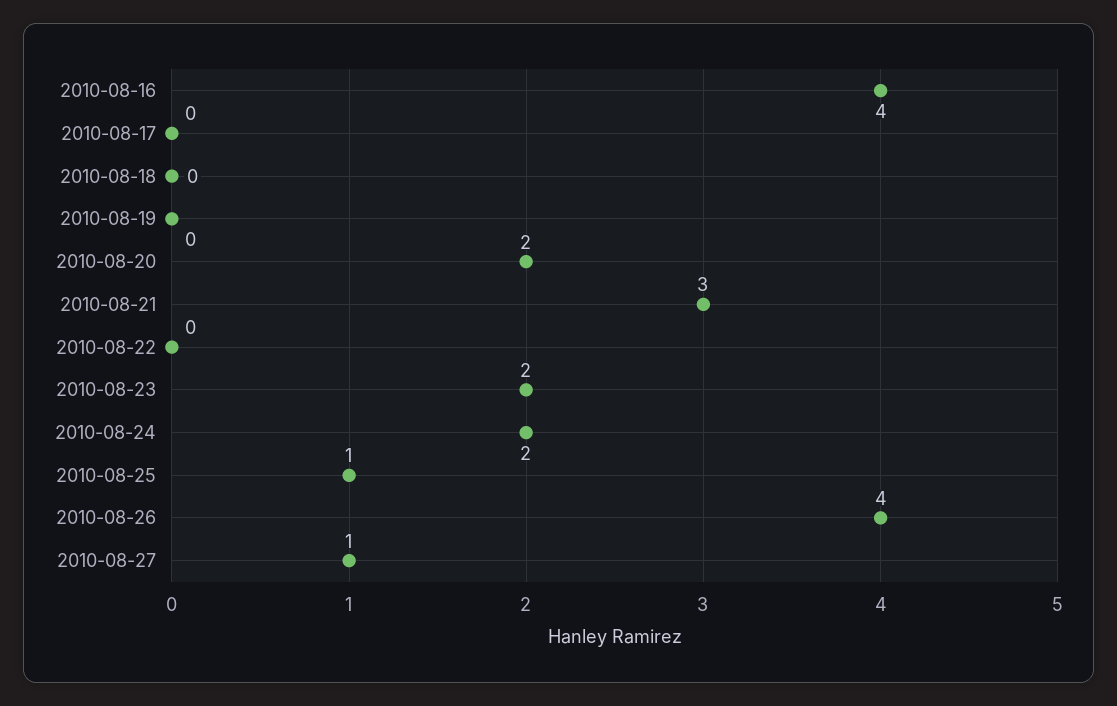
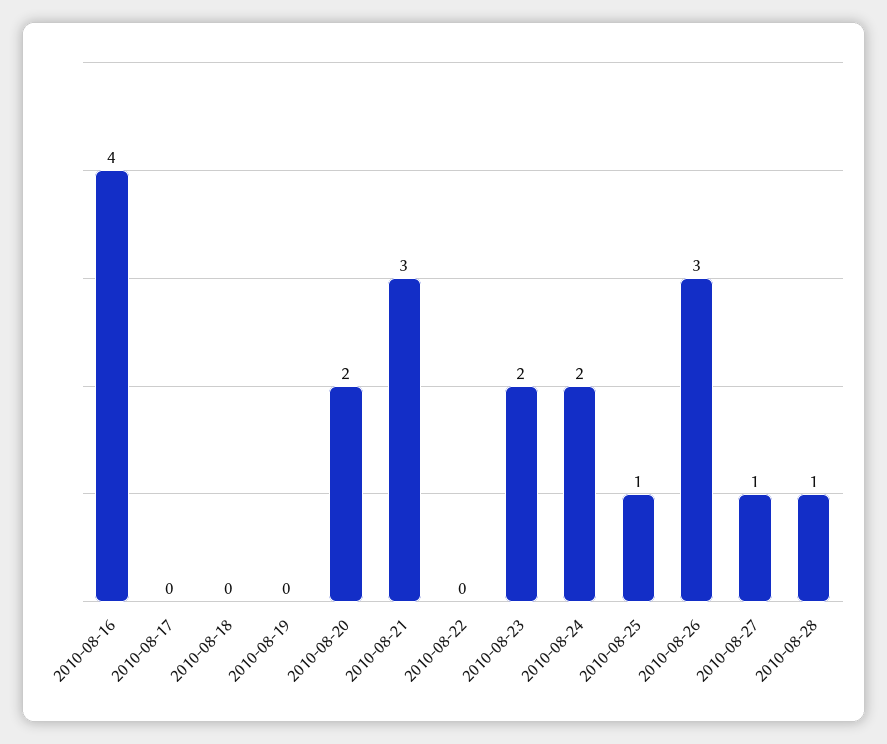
2010-08-26: 4 -> 3
2010-08-28: none -> 1

